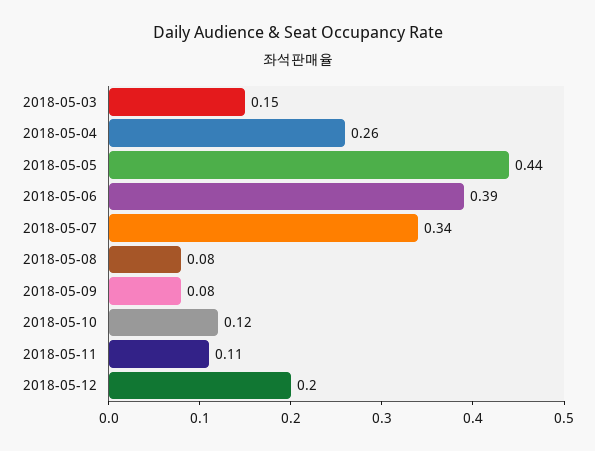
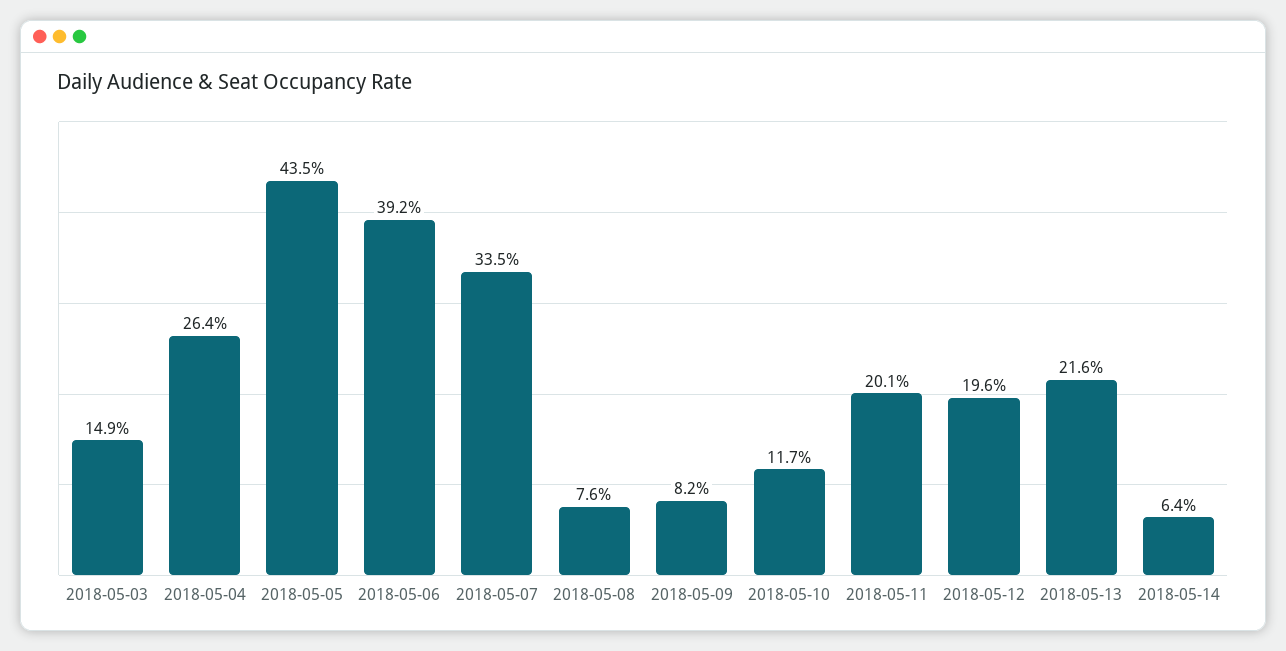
2018-05-11: 0.11 -> 0.201
2018-05-13: none -> 0.216
2018-05-14: none -> 0.064

